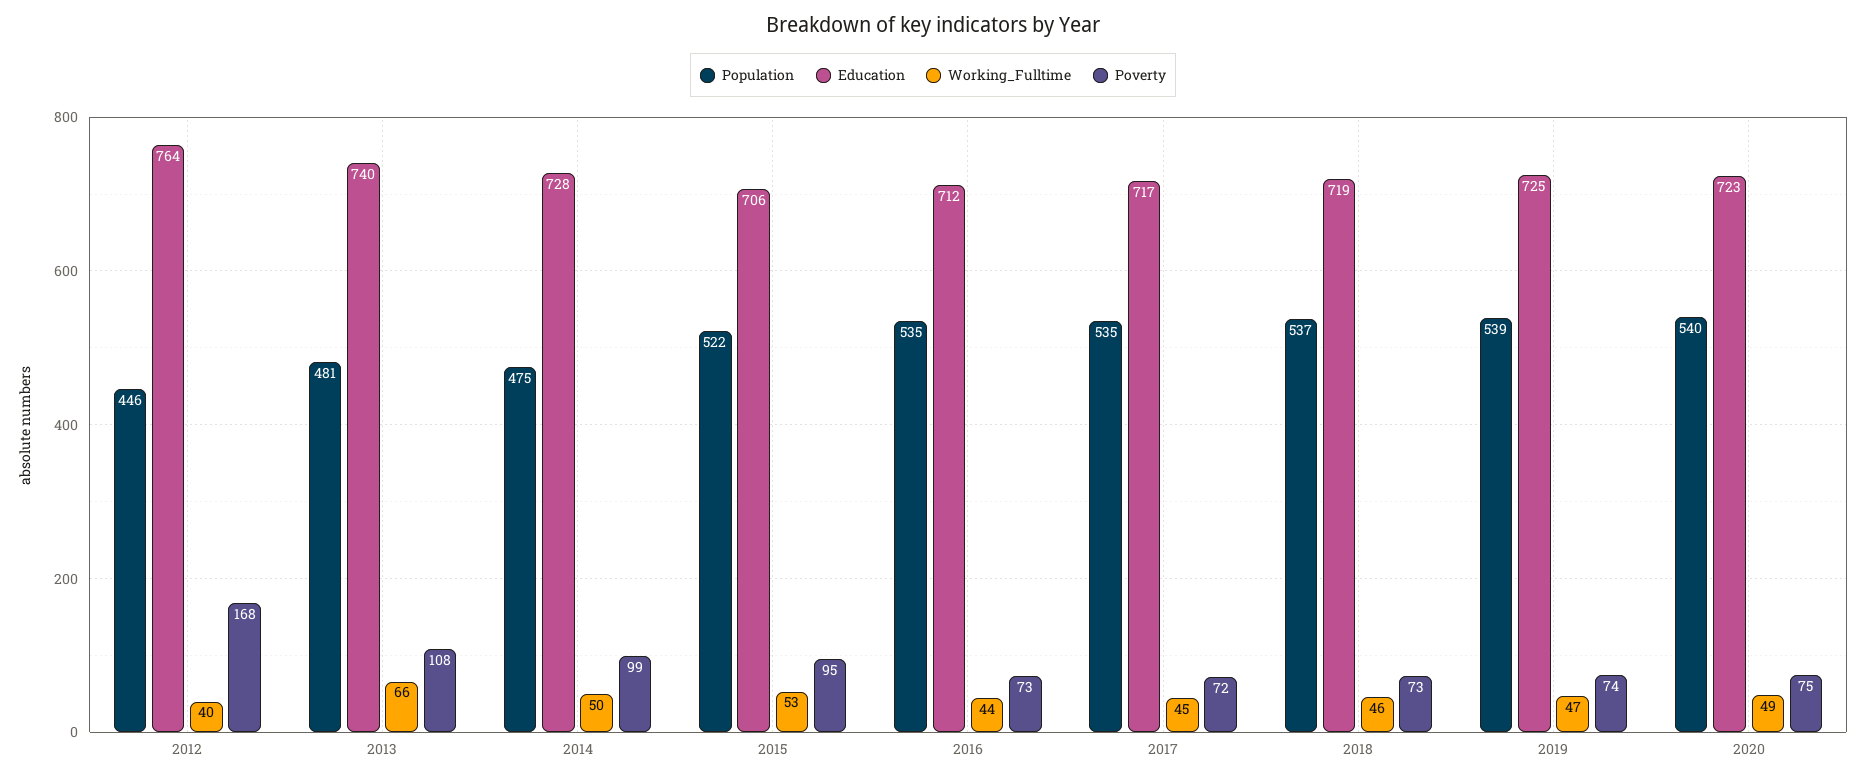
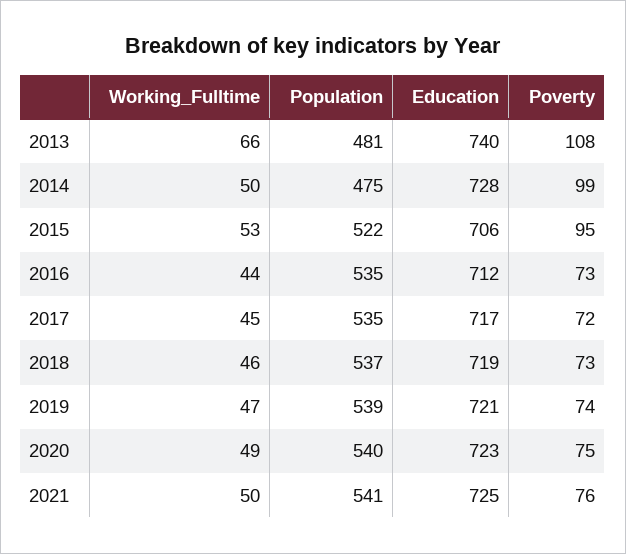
Population, 2012: 446 -> none
Education, 2012: 764 -> none
Working_Fulltime, 2012: 40 -> none
Poverty, 2012: 168 -> none
Education, 2019: 725 -> 721
Working_Fulltime, 2021: none -> 50
Population, 2021: none -> 541
Education, 2021: none -> 725
Poverty, 2021: none -> 76

